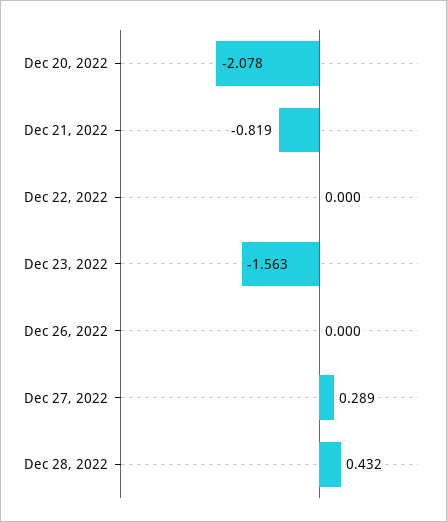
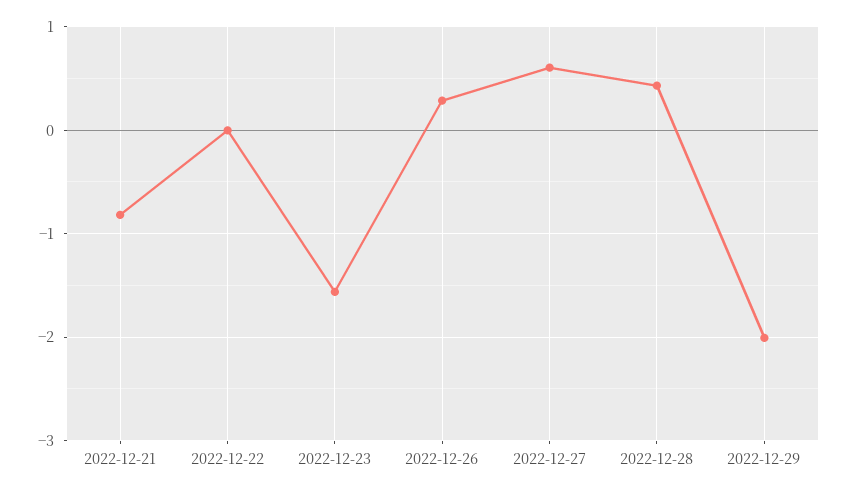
Dec 20, 2022: -2.078 -> none
Dec 26, 2022: 0 -> 0.3
Dec 27, 2022: 0.289 -> 0.6
2022-12-29: none -> -2

